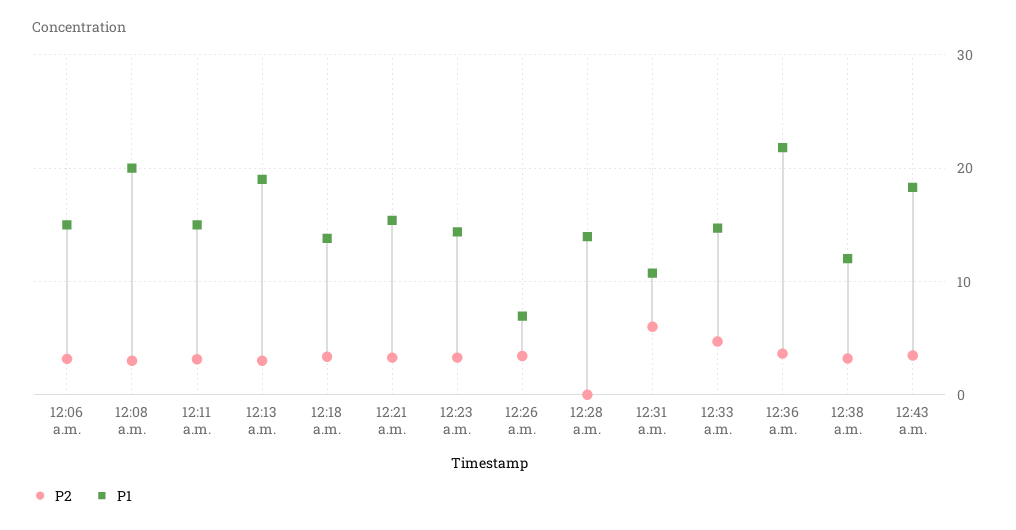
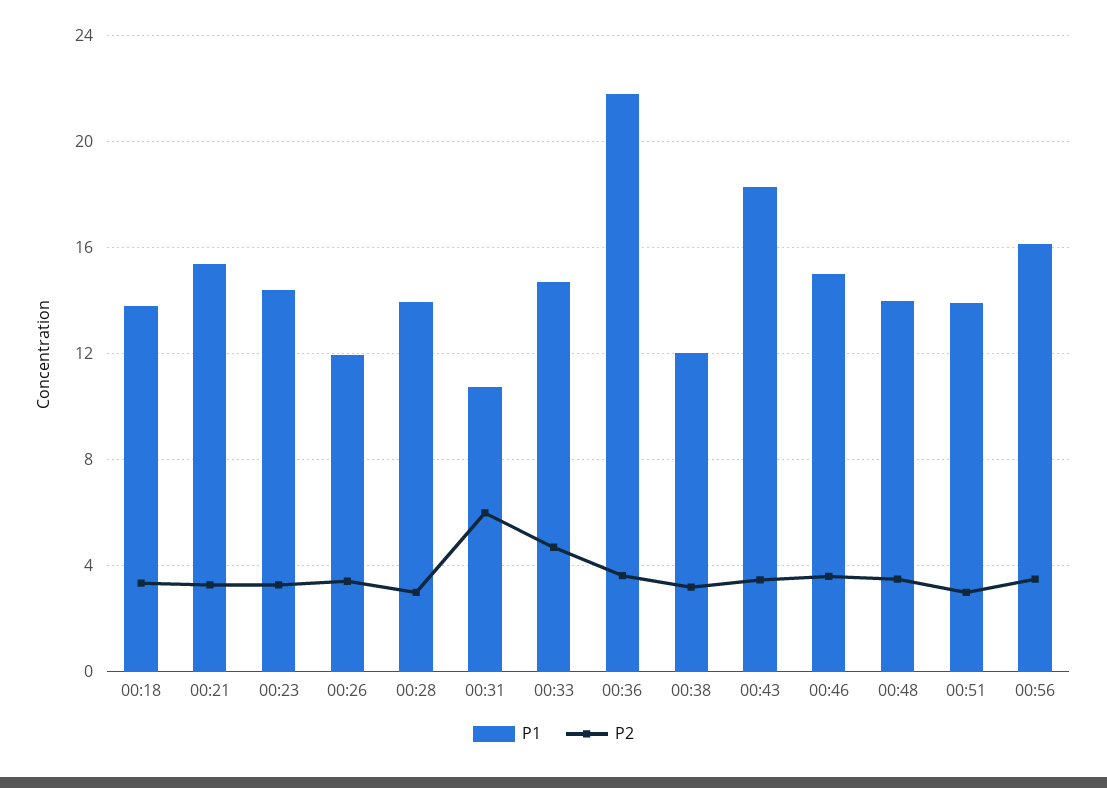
P2, 12:06 a.m.: 3 -> none
P1, 12:06 a.m.: 15 -> none
P2, 12:08 a.m.: 3 -> none
P1, 12:08 a.m.: 20 -> none
P2, 12:11 a.m.: 3 -> none
P1, 12:11 a.m.: 15 -> none
P2, 12:13 a.m.: 3 -> none
P1, 12:13 a.m.: 19 -> none
P1, 12:26 a.m.: 7 -> 12
P2, 12:28 a.m.: 0 -> 3
P1, 00:46: none -> 15
P2, 00:46: none -> 3.5
P1, 00:48: none -> 14
P2, 00:48: none -> 3.5
P1, 00:51: none -> 14
P2, 00:51: none -> 3
P1, 00:56: none -> 16
P2, 00:56: none -> 3.5

